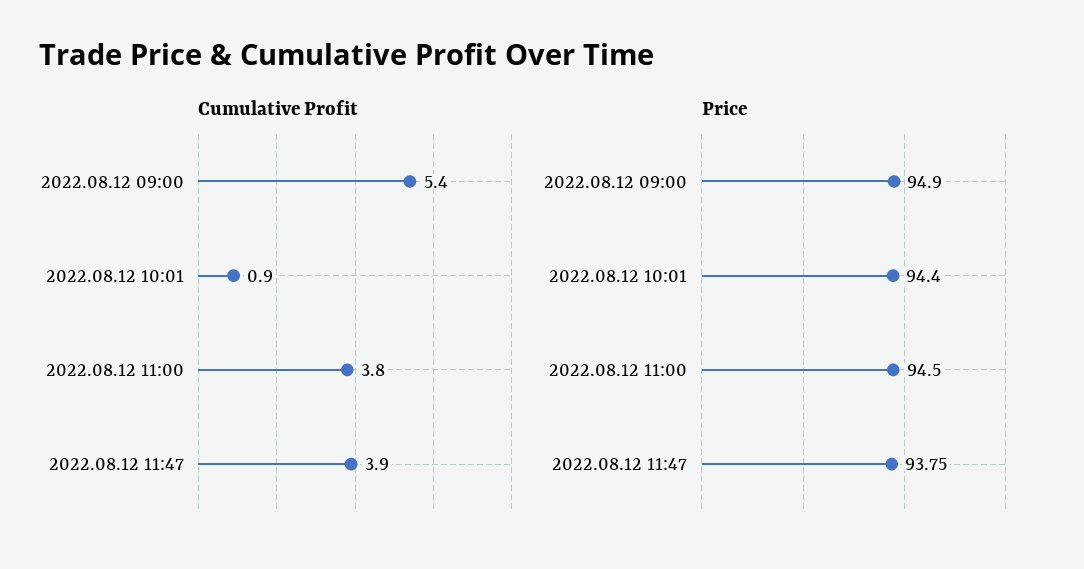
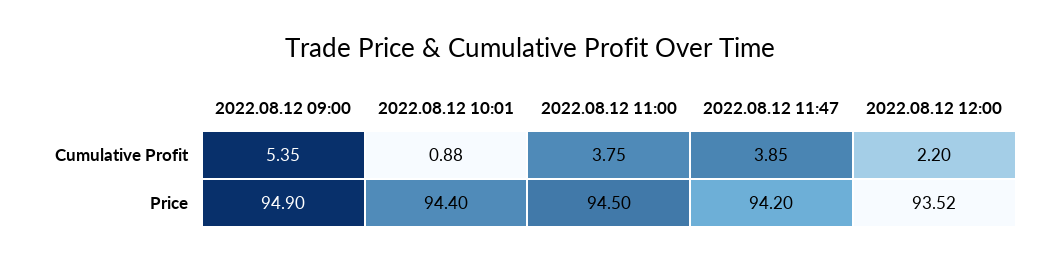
Price, 2022.08.12 11:47: 93.75 -> 94.2
Cumulative Profit, 2022.08.12 12:00: none -> 2.2
Price, 2022.08.12 12:00: none -> 93.52

